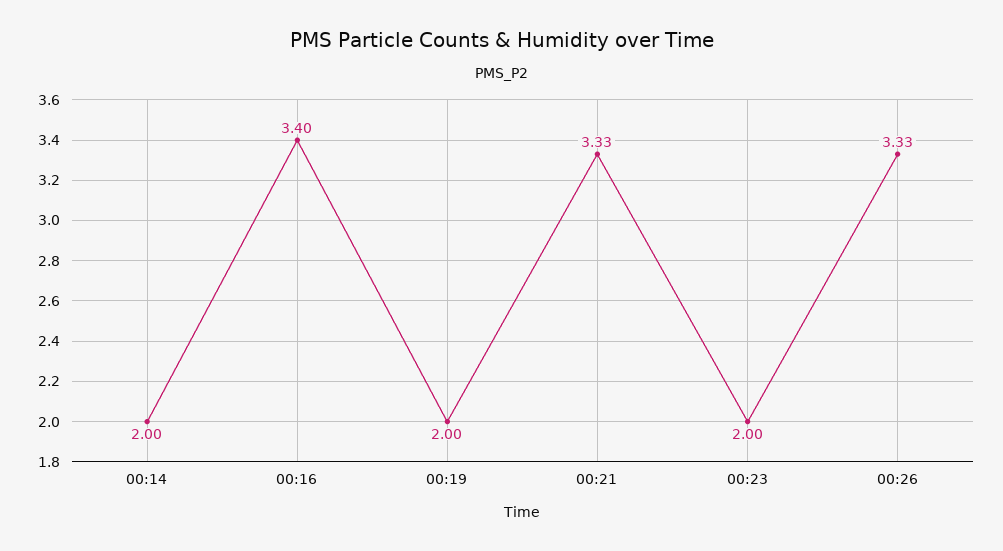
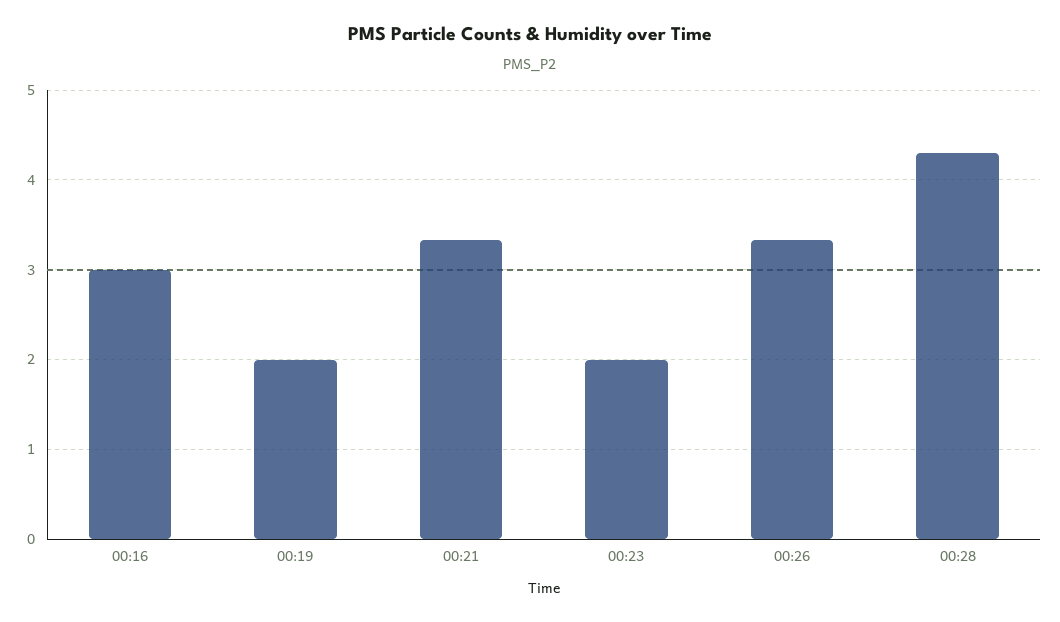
00:14: 2 -> none
00:16: 3.4 -> 3
00:28: none -> 4.3

